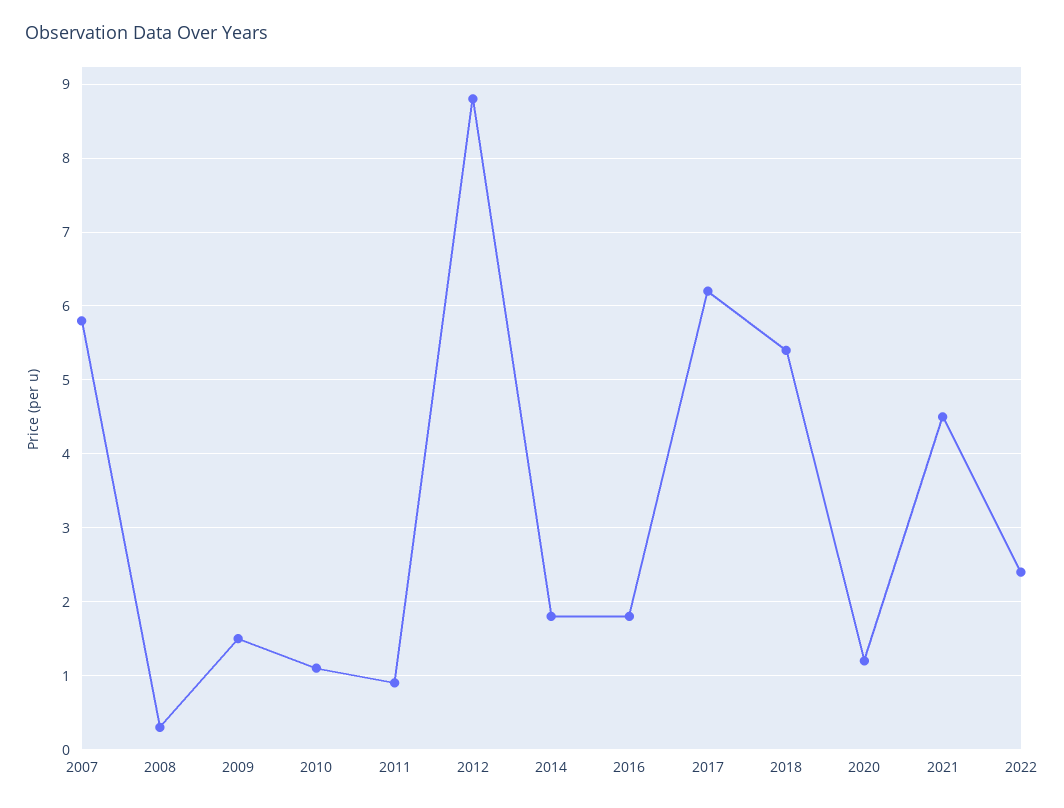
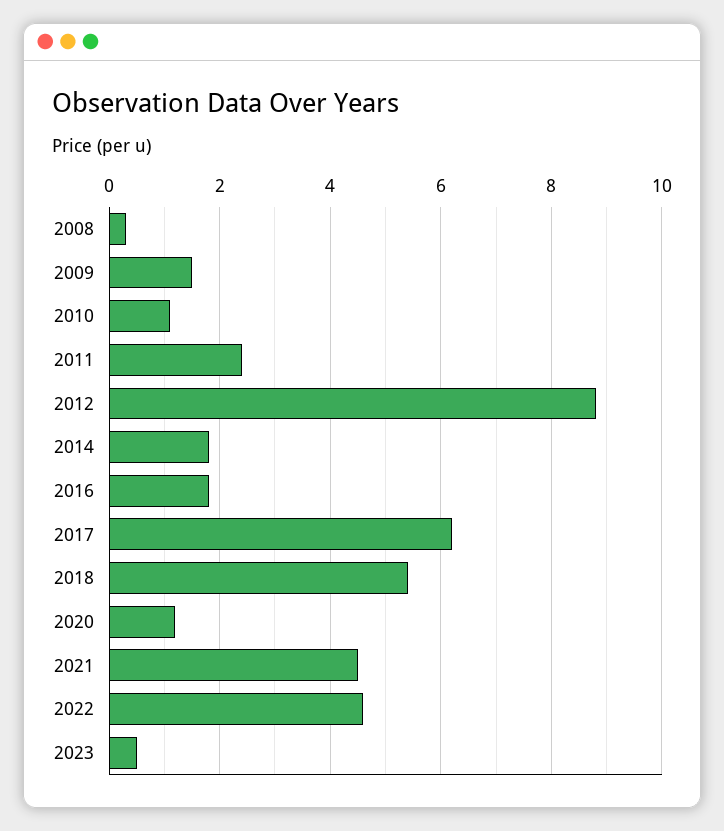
2007: 5.8 -> none
2011: 0.9 -> 2.5
2022: 2.4 -> 4.5
2023: none -> 0.5

